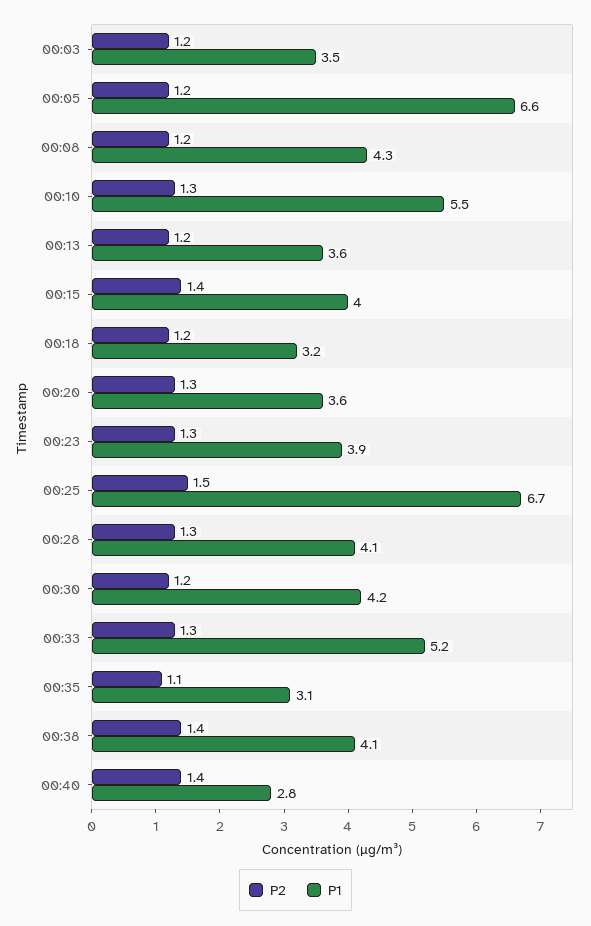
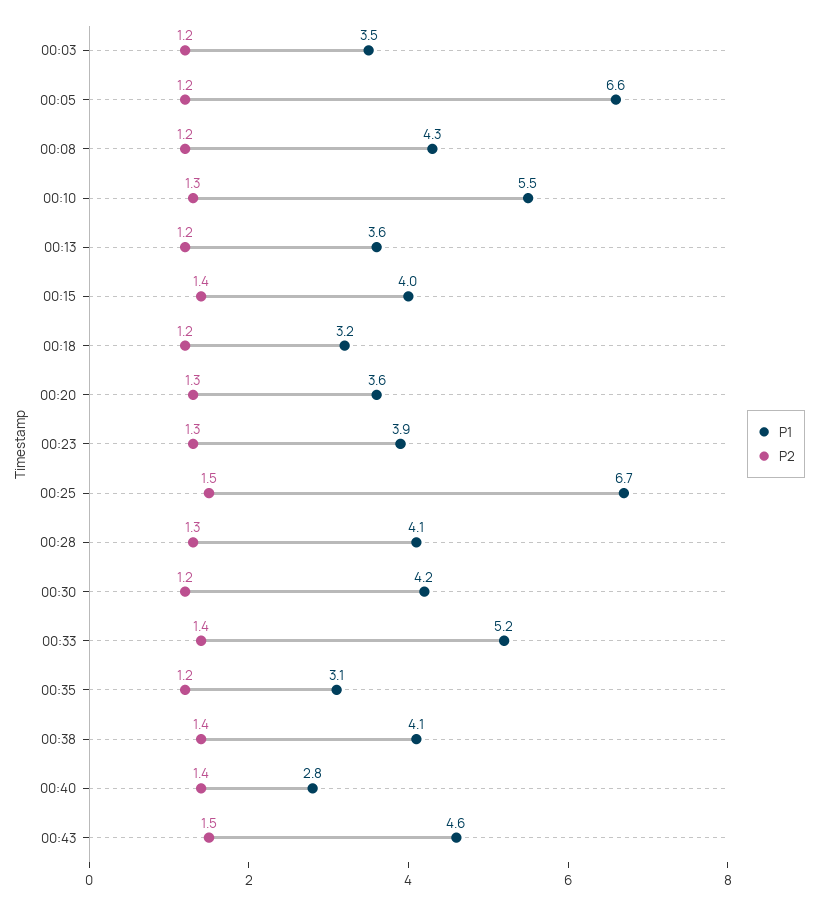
P2, 00:33: 1.3 -> 1.4
P2, 00:35: 1.1 -> 1.2
P1, 00:43: none -> 4.6
P2, 00:43: none -> 1.5

